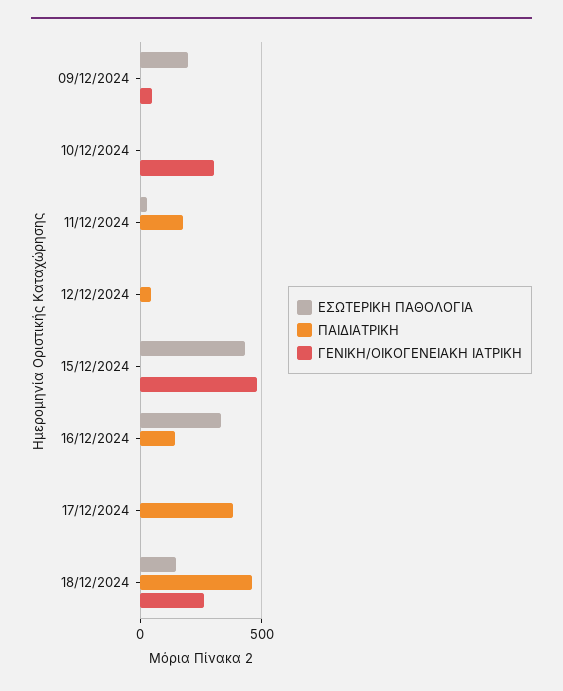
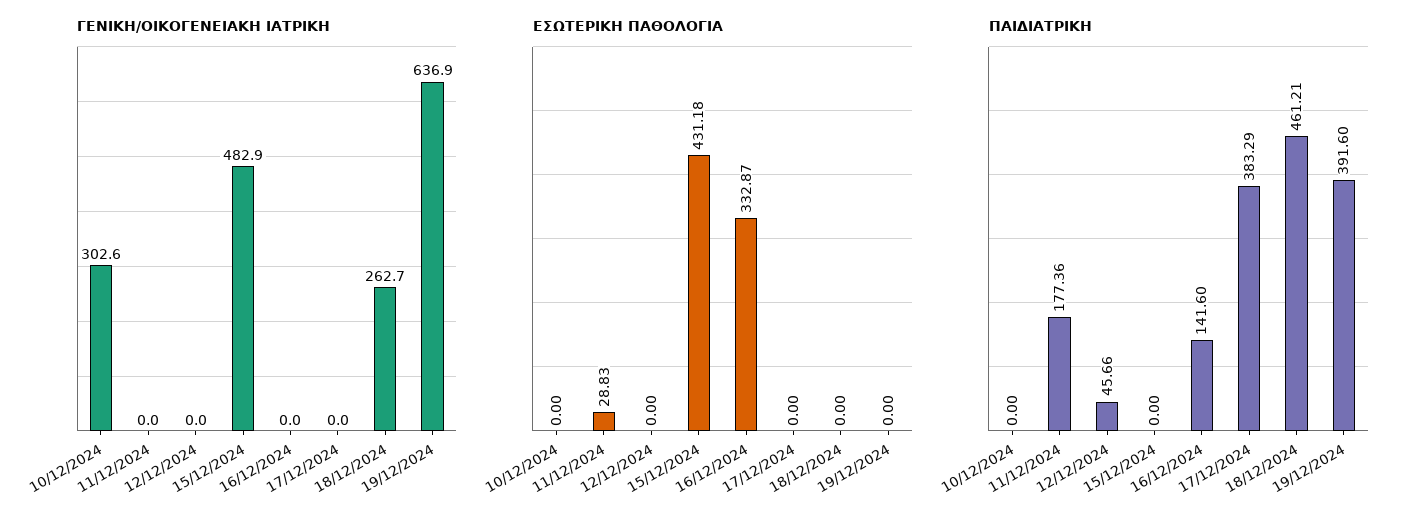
ΕΣΩΤΕΡΙΚΗ ΠΑΘΟΛΟΓΙΑ, 09/12/2024: 200 -> none
ΠΑΙΔΙΑΤΡΙΚΗ, 09/12/2024: 0 -> none
ΓΕΝΙΚΗ/ΟΙΚΟΓΕΝΕΙΑΚΗ ΙΑΤΡΙΚΗ, 09/12/2024: 50 -> none
ΕΣΩΤΕΡΙΚΗ ΠΑΘΟΛΟΓΙΑ, 18/12/2024: 150 -> 0
ΓΕΝΙΚΗ/ΟΙΚΟΓΕΝΕΙΑΚΗ ΙΑΤΡΙΚΗ, 19/12/2024: none -> 636.9
ΕΣΩΤΕΡΙΚΗ ΠΑΘΟΛΟΓΙΑ, 19/12/2024: none -> 0
ΠΑΙΔΙΑΤΡΙΚΗ, 19/12/2024: none -> 391.6

